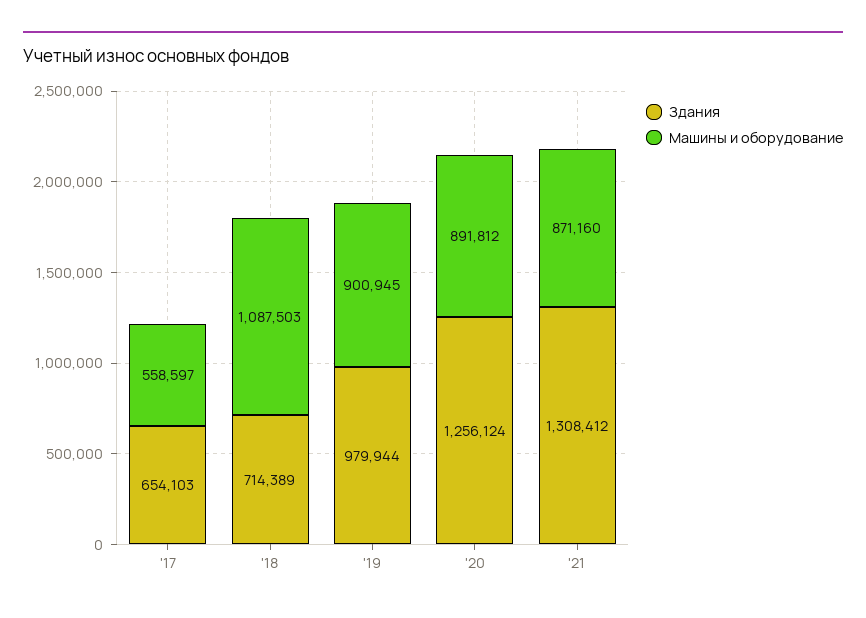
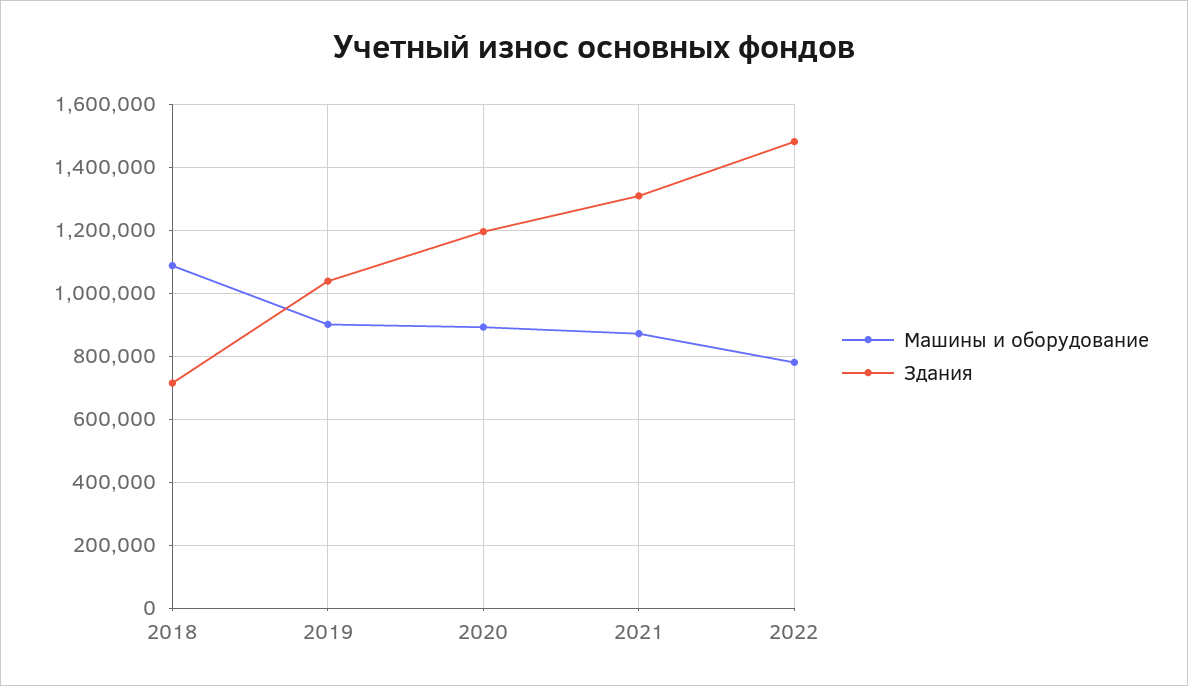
Здания, '17: 654103 -> none
Машины и оборудование, '17: 558597 -> none
Здания, '19: 979944 -> 1040000
Здания, '20: 1256124 -> 1200000
Машины и оборудование, 2022: none -> 780000
Здания, 2022: none -> 1480000

